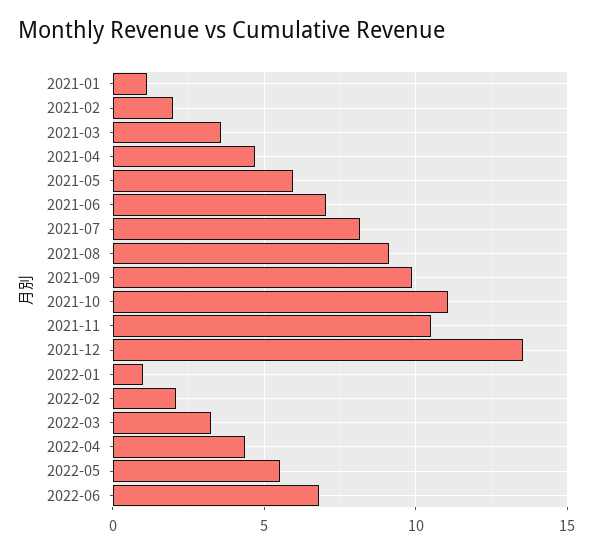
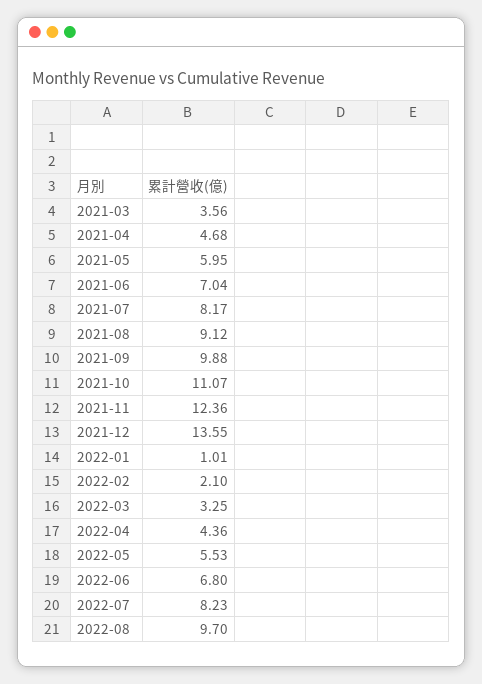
2021-01: 1 -> none
2021-02: 2 -> none
2021-11: 10.5 -> 12.36
2022-07: none -> 8.23
2022-08: none -> 9.7

